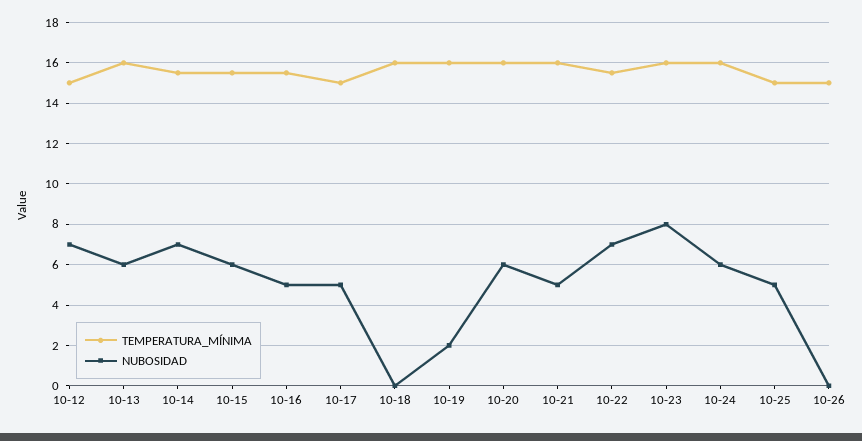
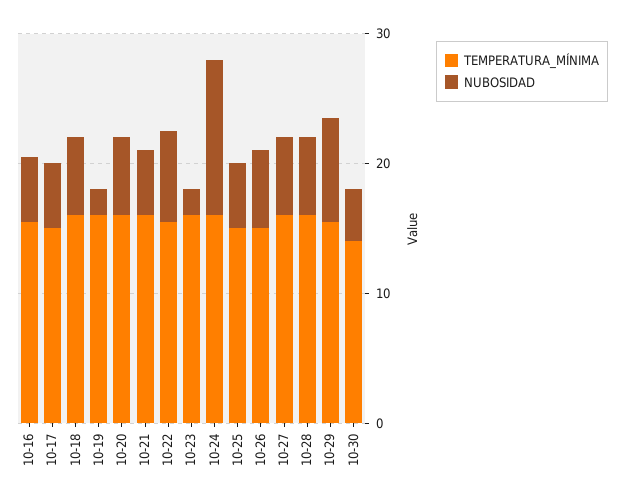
TEMPERATURA_MÍNIMA, 10-12: 15 -> none
NUBOSIDAD, 10-12: 7 -> none
TEMPERATURA_MÍNIMA, 10-13: 16 -> none
NUBOSIDAD, 10-13: 6 -> none
TEMPERATURA_MÍNIMA, 10-14: 15.5 -> none
NUBOSIDAD, 10-14: 7 -> none
TEMPERATURA_MÍNIMA, 10-15: 15.5 -> none
NUBOSIDAD, 10-15: 6 -> none
NUBOSIDAD, 10-18: 0 -> 6
NUBOSIDAD, 10-23: 8 -> 2
NUBOSIDAD, 10-24: 6 -> 12
NUBOSIDAD, 10-26: 0 -> 6
TEMPERATURA_MÍNIMA, 10-27: none -> 16
NUBOSIDAD, 10-27: none -> 6
TEMPERATURA_MÍNIMA, 10-28: none -> 16
NUBOSIDAD, 10-28: none -> 6
TEMPERATURA_MÍNIMA, 10-29: none -> 16
NUBOSIDAD, 10-29: none -> 8
TEMPERATURA_MÍNIMA, 10-30: none -> 14
NUBOSIDAD, 10-30: none -> 4

